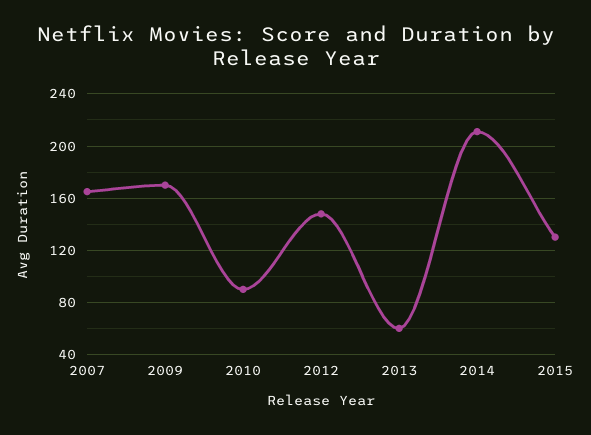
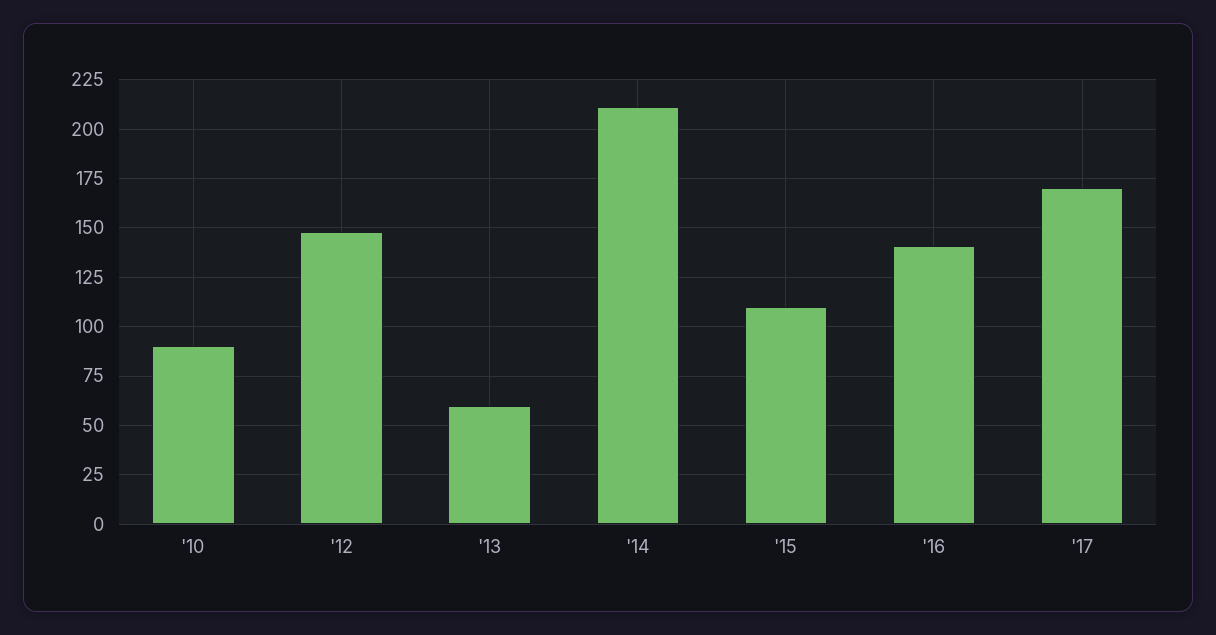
2007: 165 -> none
2009: 170 -> none
2015: 130 -> 110
'16: none -> 140
'17: none -> 170

